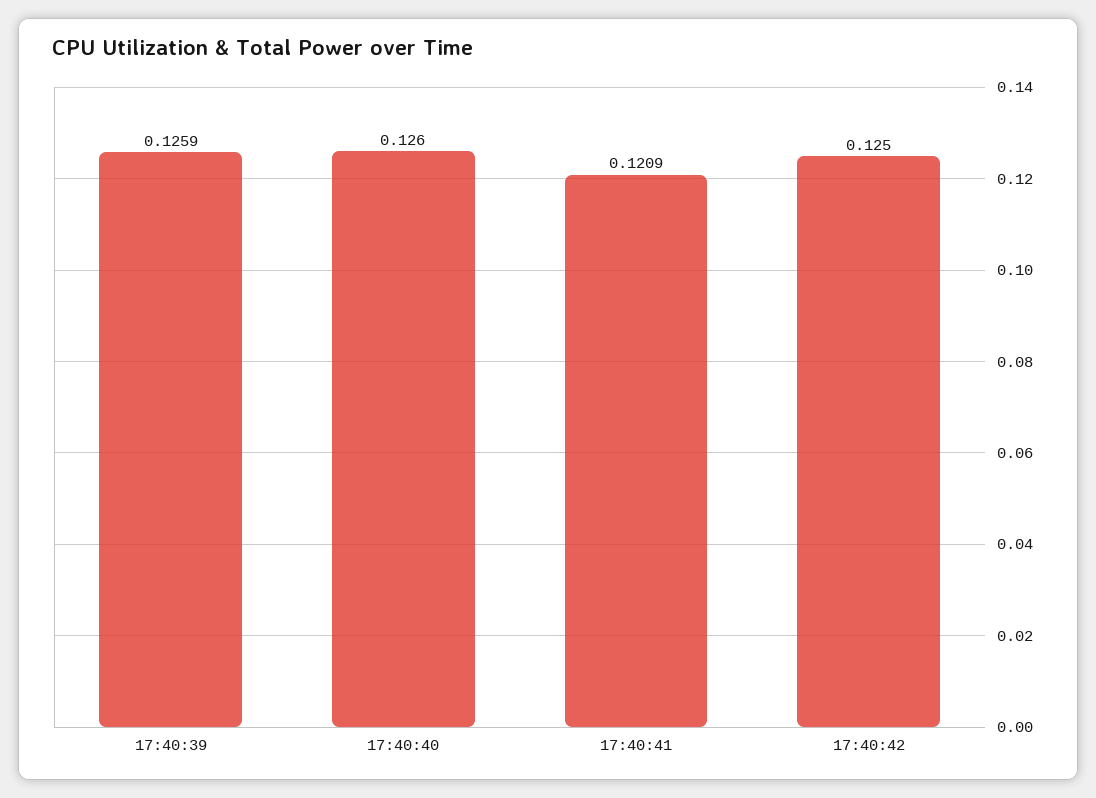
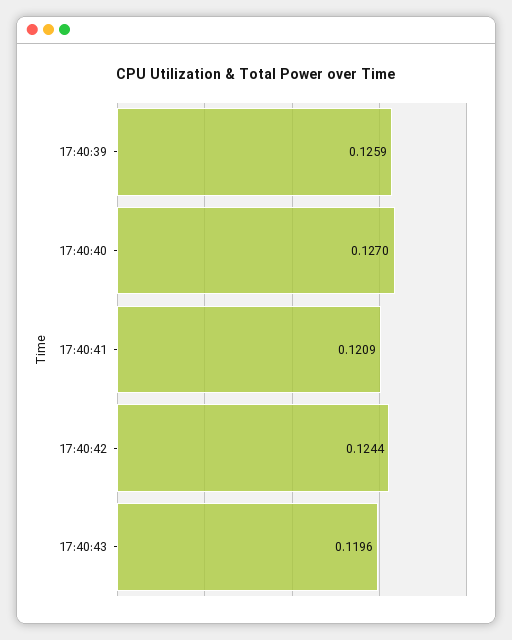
17:40:40: 0.126 -> 0.127
17:40:42: 0.125 -> 0.1244
17:40:43: none -> 0.1196

